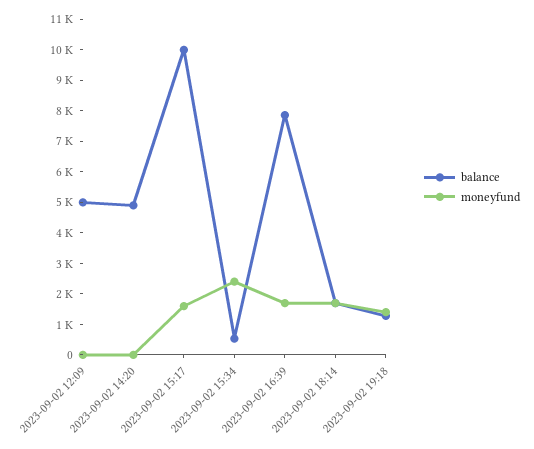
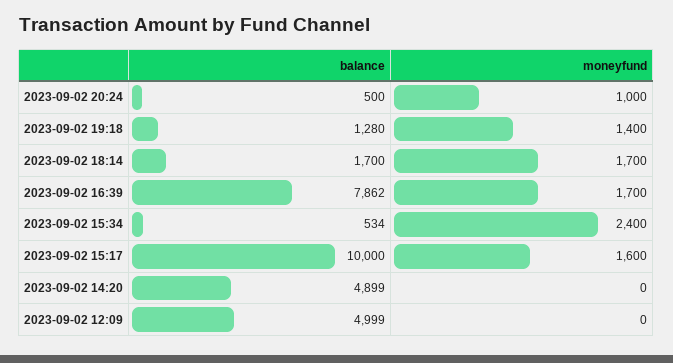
balance, 2023-09-02 20:24: none -> 500
moneyfund, 2023-09-02 20:24: none -> 1000

